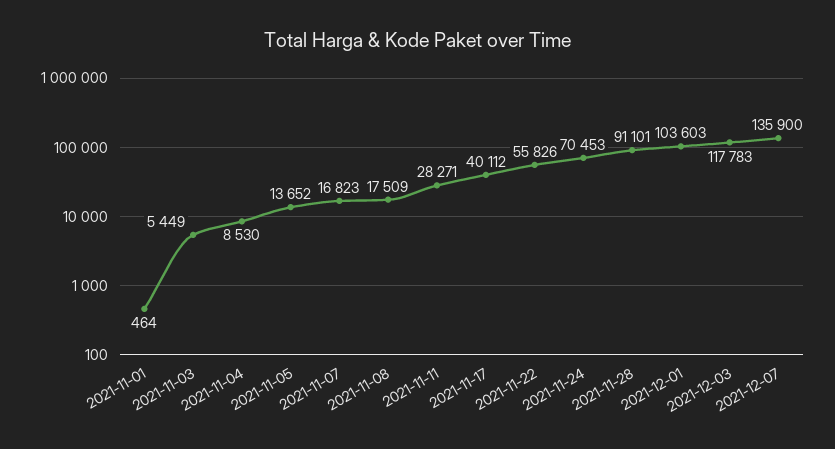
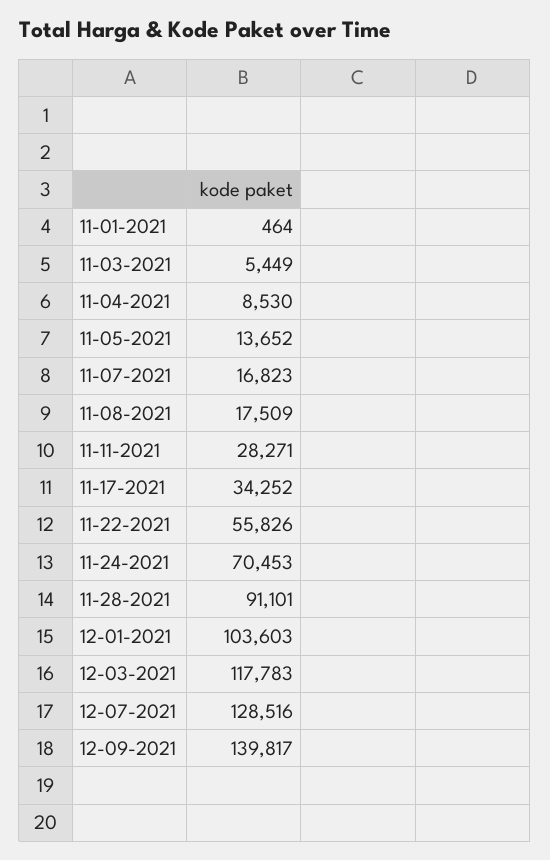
2021-11-17: 40112 -> 34252
2021-12-07: 135900 -> 128516
12-09-2021: none -> 139817

